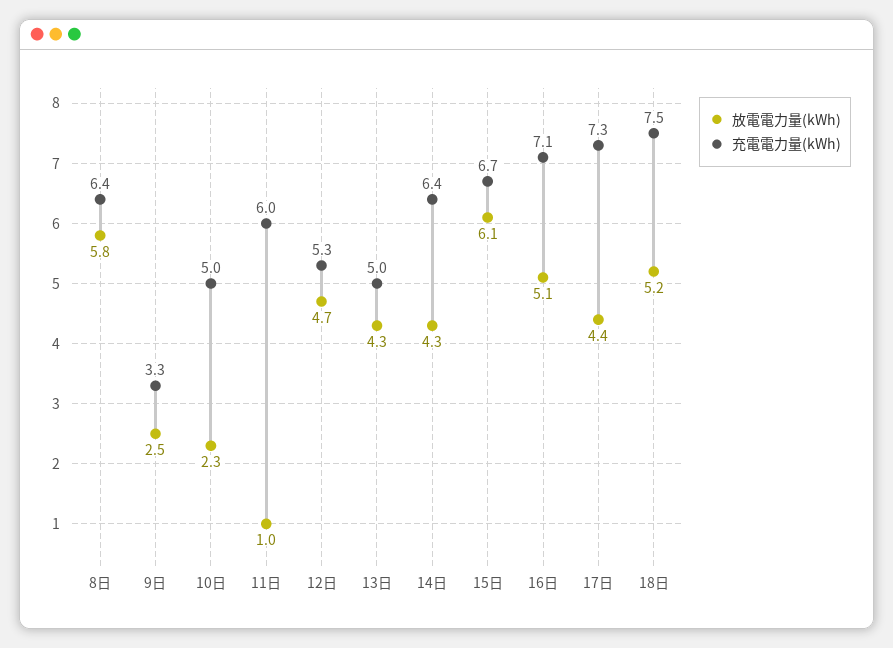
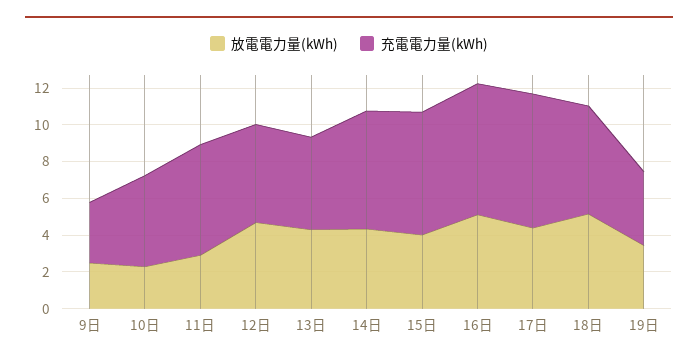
放電電力量(kWh), 8日: 5.8 -> none
充電電力量(kWh), 8日: 6.4 -> none
放電電力量(kWh), 11日: 1 -> 3
放電電力量(kWh), 15日: 6.1 -> 4
充電電力量(kWh), 18日: 7.5 -> 6
放電電力量(kWh), 19日: none -> 3.5
充電電力量(kWh), 19日: none -> 4

